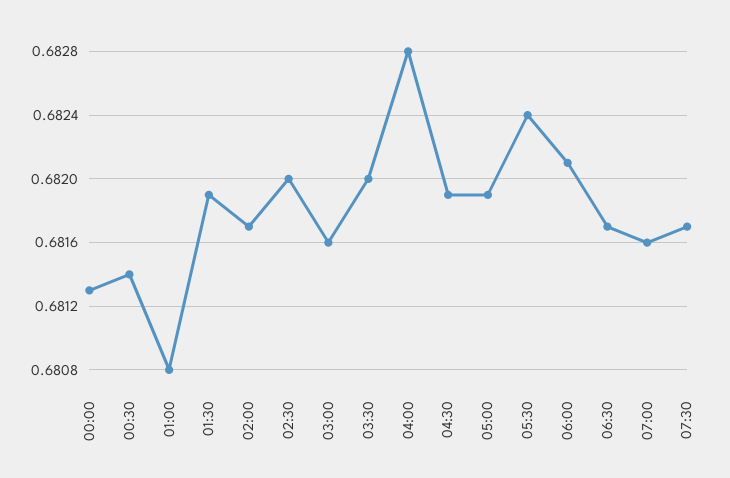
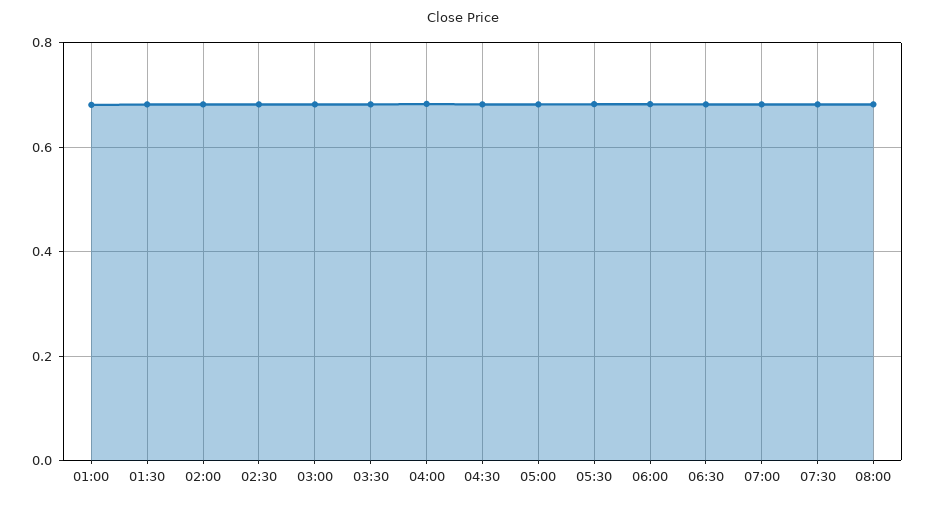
00:00: 0.6813 -> none
00:30: 0.6814 -> none
08:00: none -> 0.68

